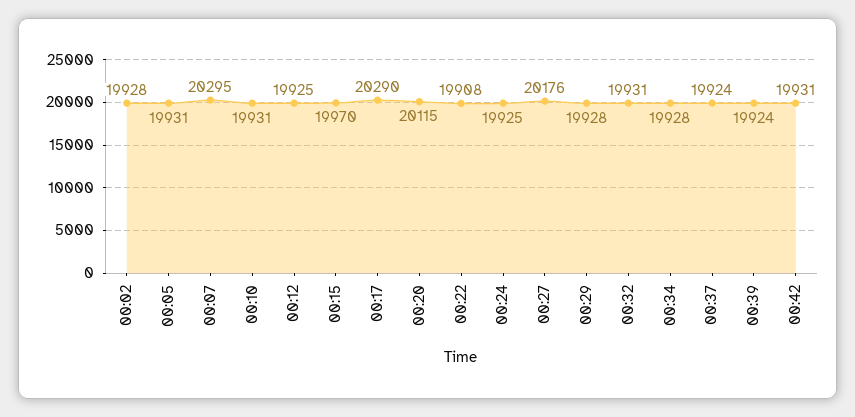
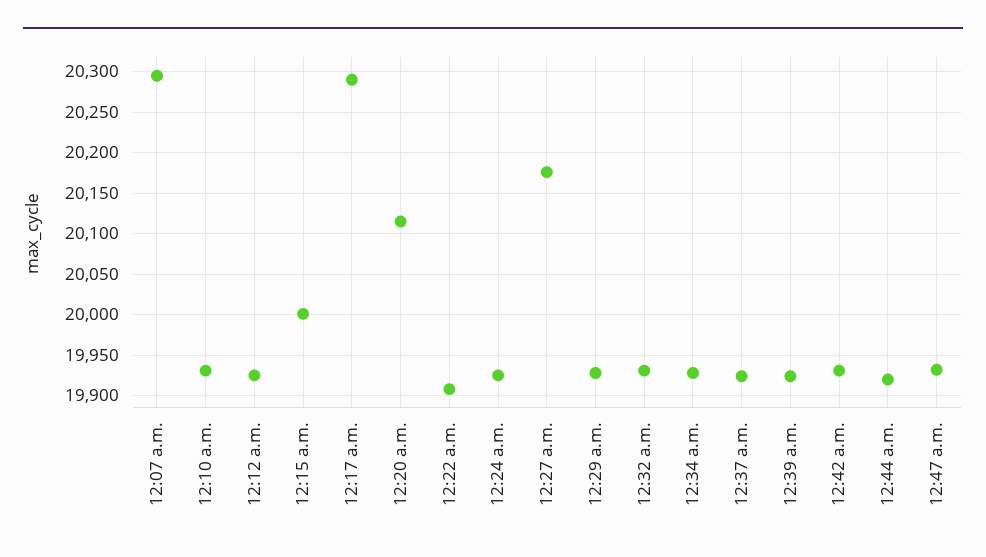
00:02: 19928 -> none
00:05: 19931 -> none
00:15: 19970 -> 20000
12:44 a.m.: none -> 19920
12:47 a.m.: none -> 19930

